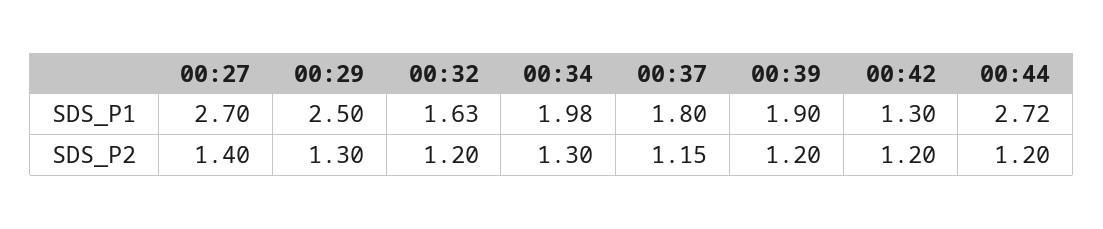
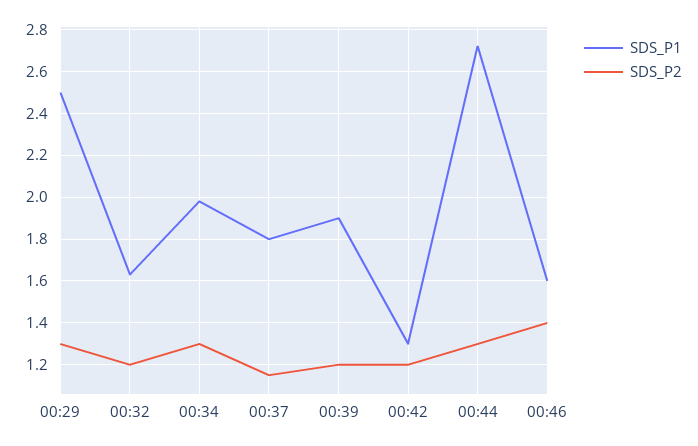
SDS_P1, 00:27: 2.7 -> none
SDS_P2, 00:27: 1.4 -> none
SDS_P2, 00:44: 1.2 -> 1.3
SDS_P1, 00:46: none -> 1.6
SDS_P2, 00:46: none -> 1.4

